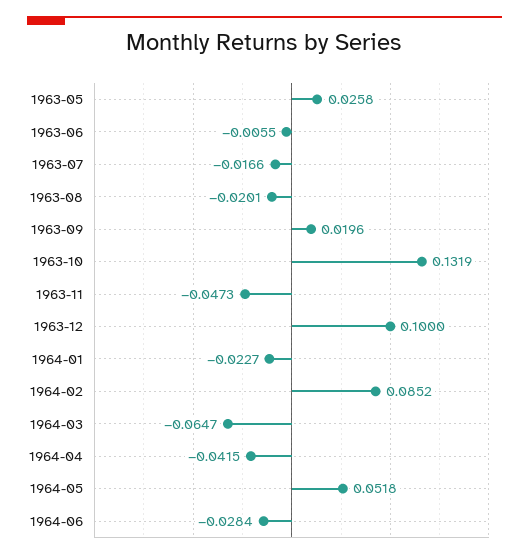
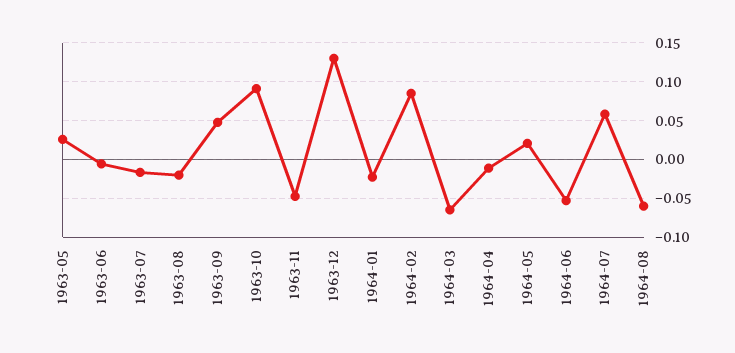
1963-09: 0.0196 -> 0.05
1963-10: 0.1319 -> 0.09
1963-12: 0.1 -> 0.13
1964-04: -0.0415 -> -0.01
1964-05: 0.0518 -> 0.02
1964-06: -0.0284 -> -0.05
1964-07: none -> 0.06
1964-08: none -> -0.06

